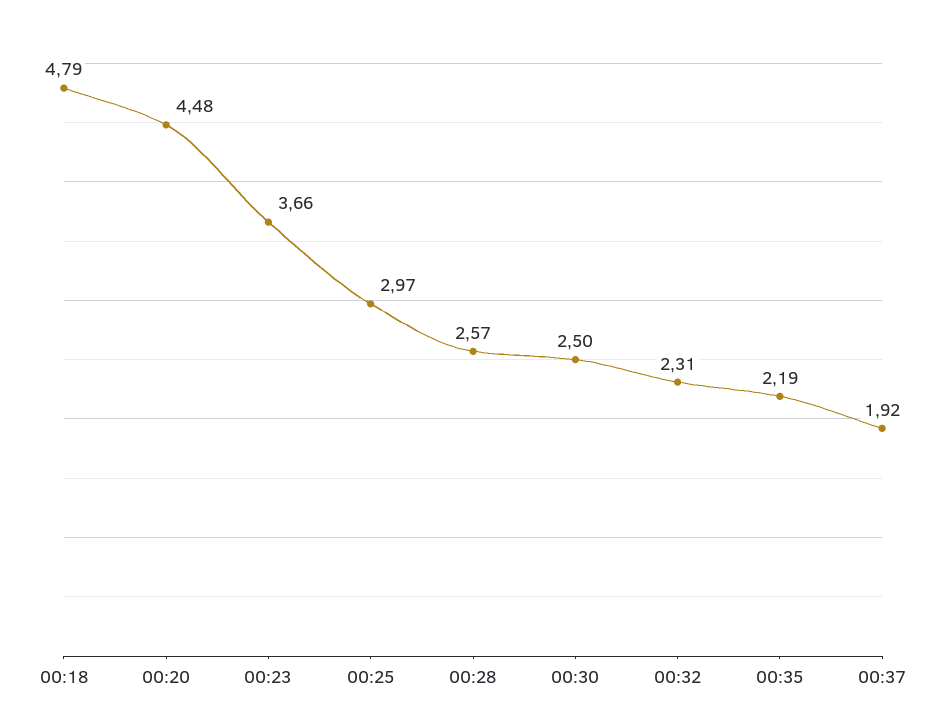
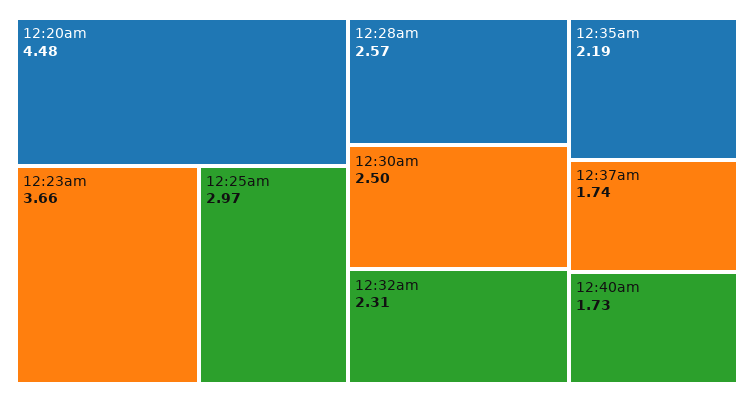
00:18: 4.79 -> none
00:37: 1.92 -> 1.74
12:40am: none -> 1.73

